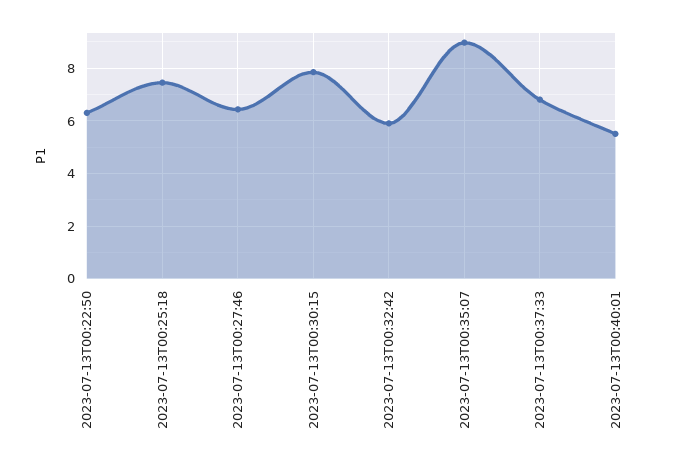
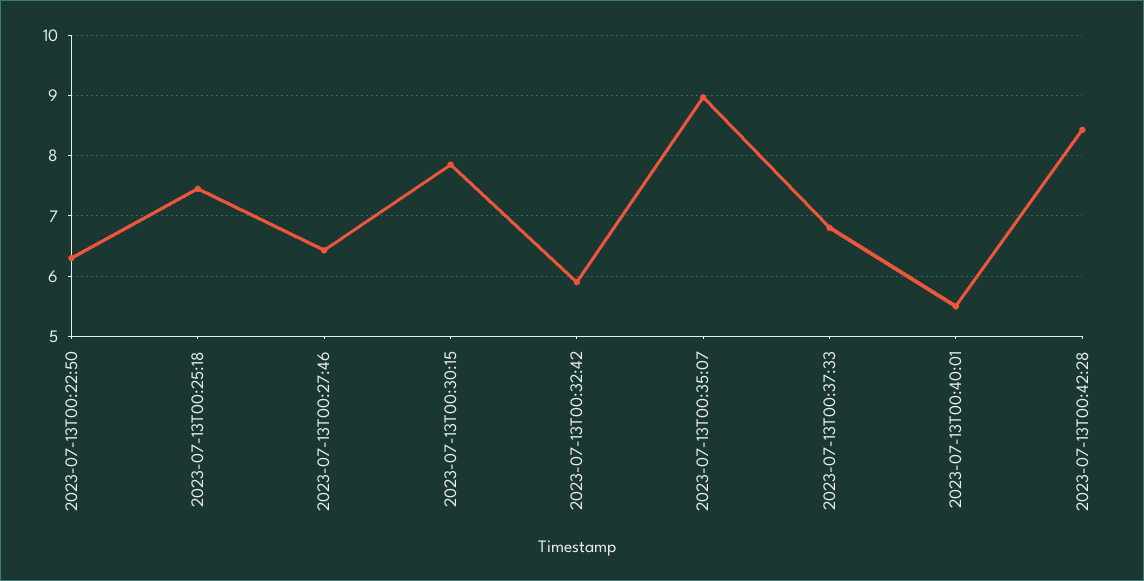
2023-07-13T00:42:28: none -> 8.4

